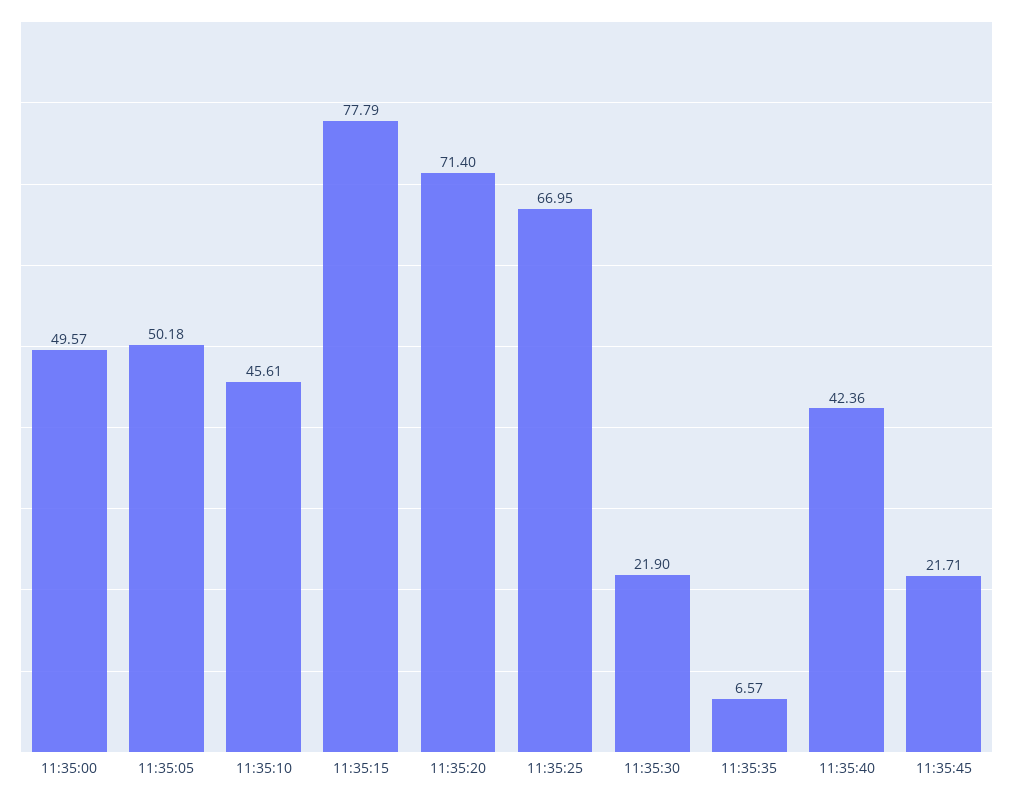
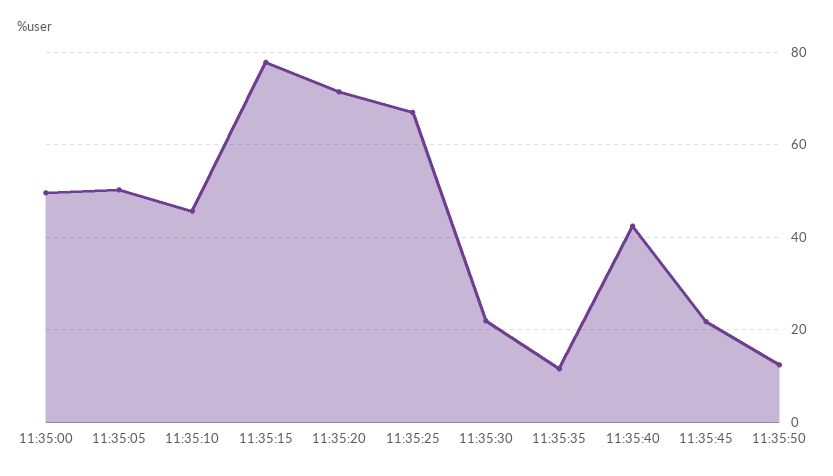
11:35:35: 6.57 -> 12
11:35:50: none -> 12

